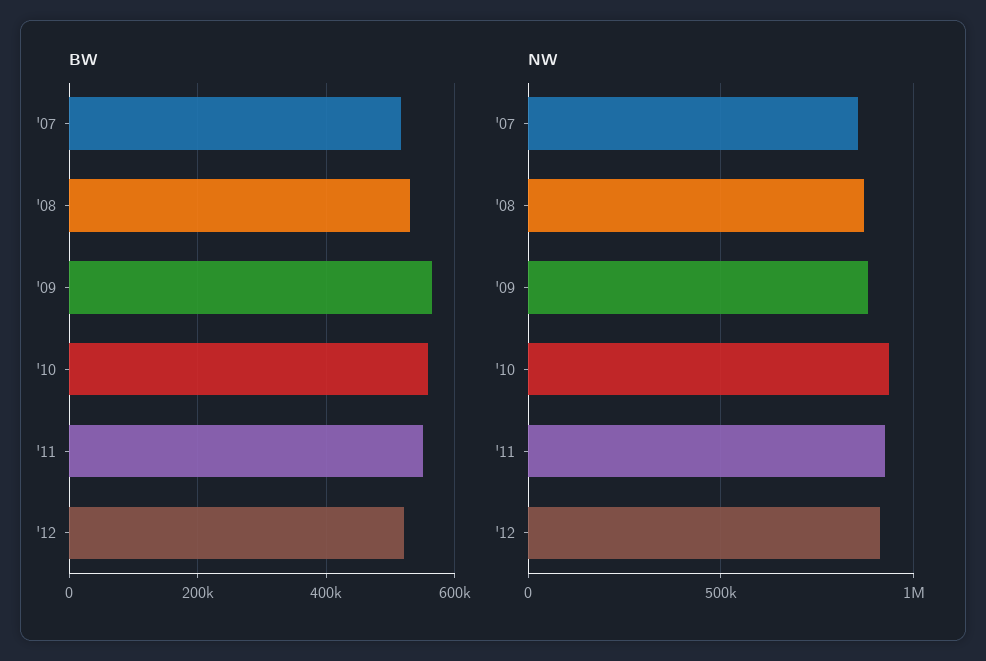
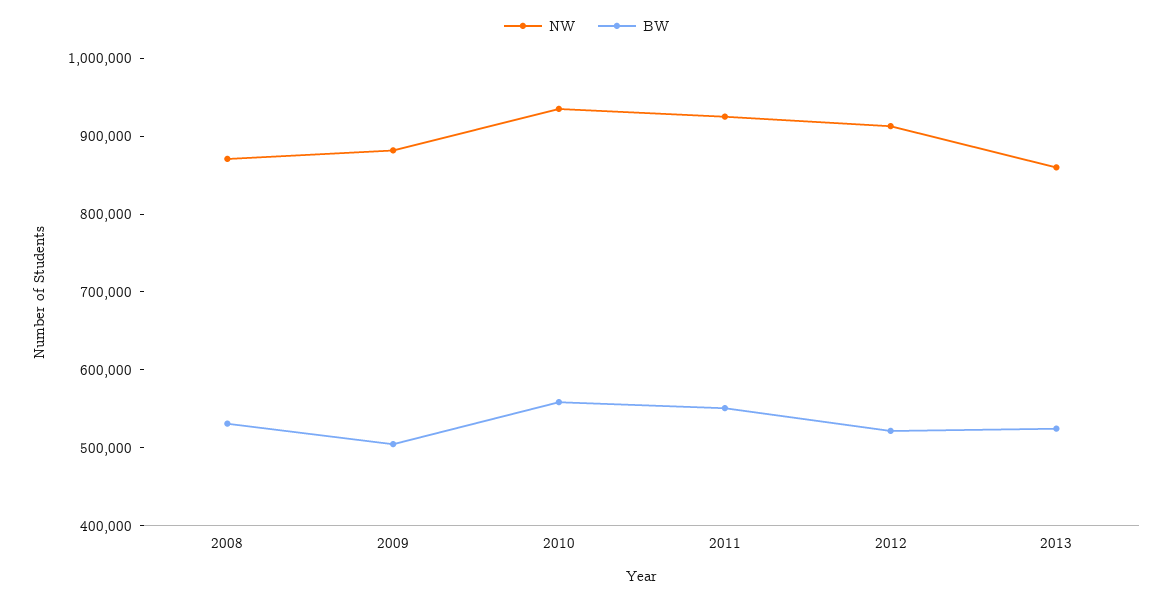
BW, '07: 520000 -> none
BW, '09: 560000 -> 500000
NW, '07: 850000 -> none
NW, 2013: none -> 860000
BW, 2013: none -> 520000

